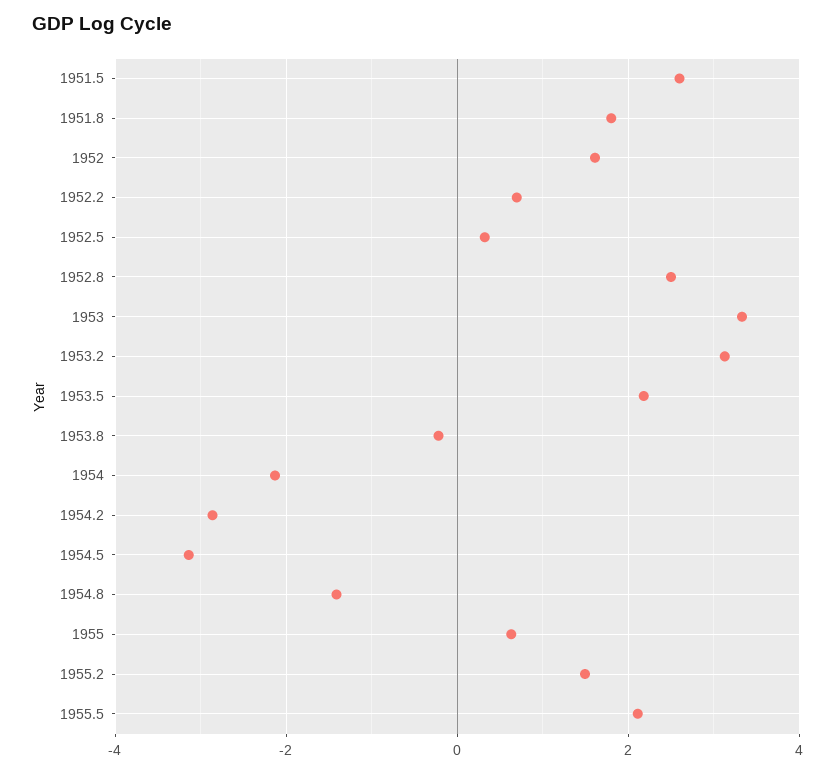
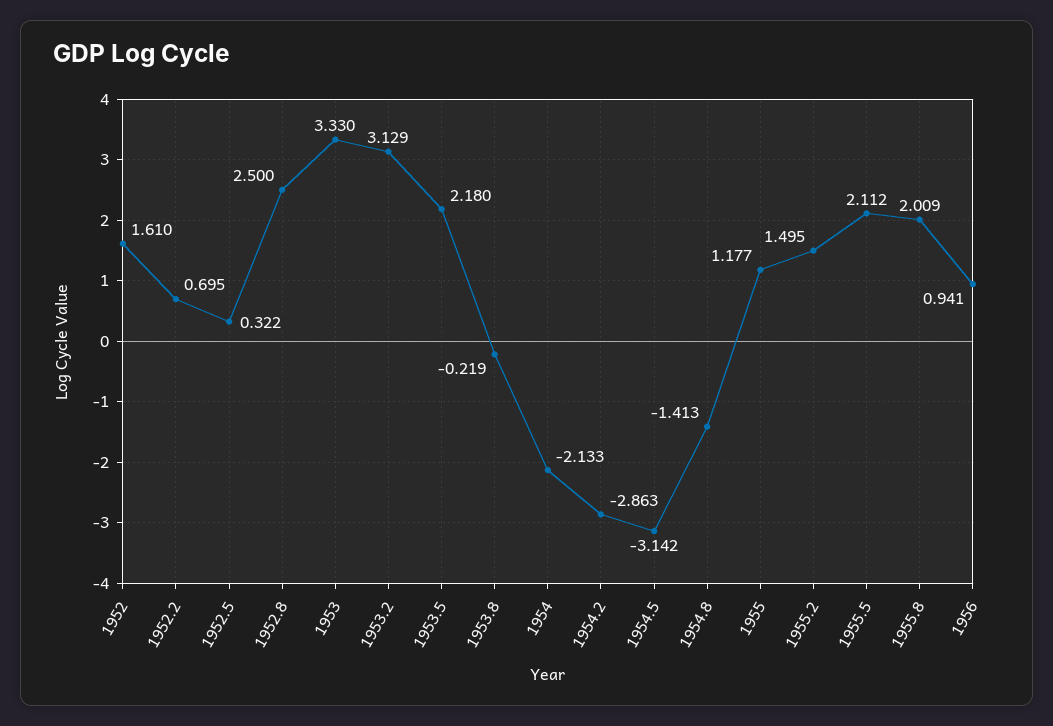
1951.5: 2.6 -> none
1951.8: 1.8 -> none
1955: 0.6 -> 1.177
1955.8: none -> 2.009
1956: none -> 0.941

